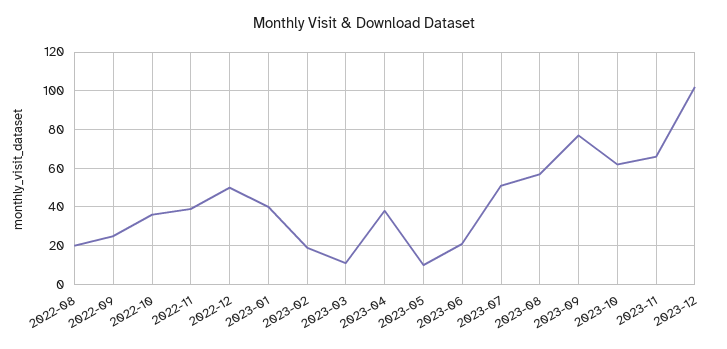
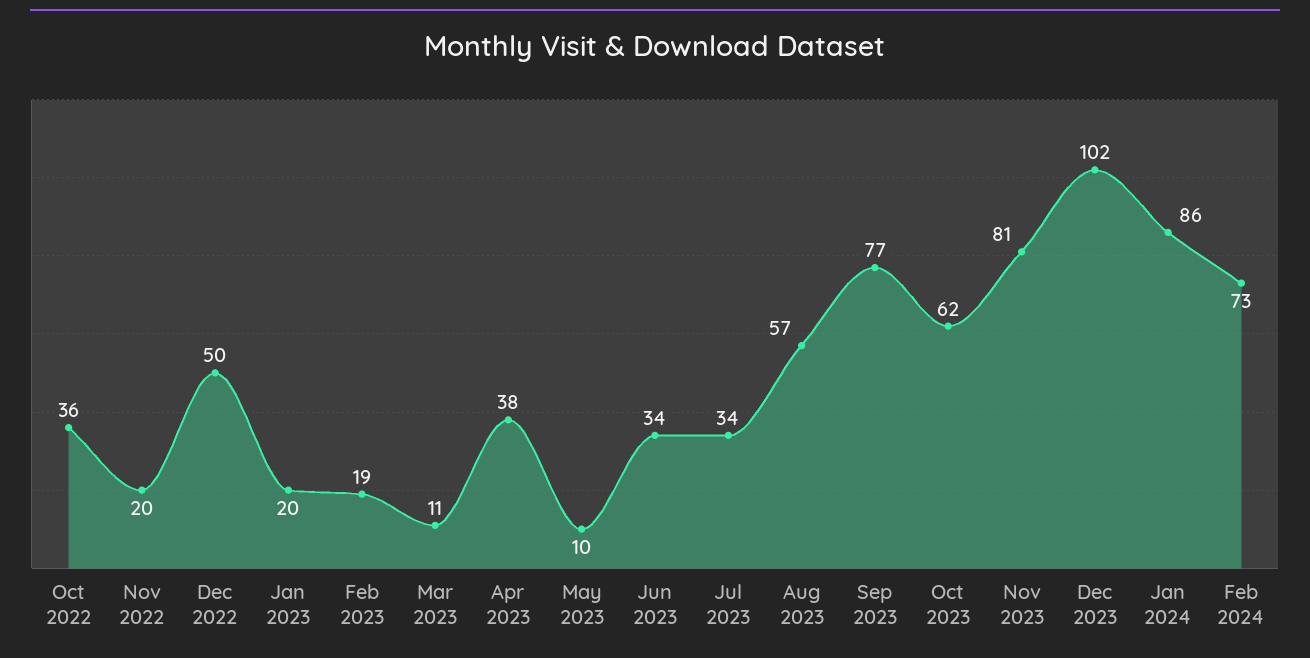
2022-08: 20 -> none
2022-09: 25 -> none
2022-11: 40 -> 20
2023-01: 40 -> 20
2023-06: 20 -> 34
2023-07: 50 -> 34
2023-11: 65 -> 81
Jan 2024: none -> 86
Feb 2024: none -> 73

